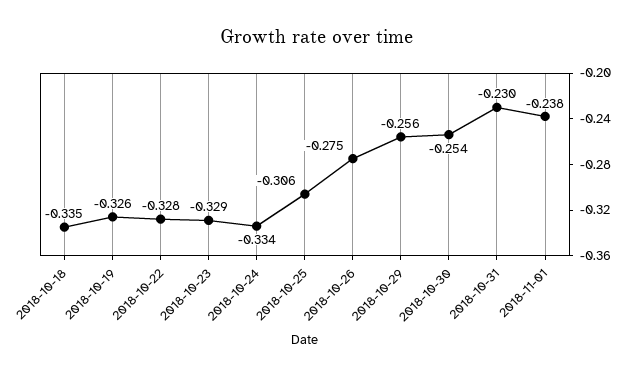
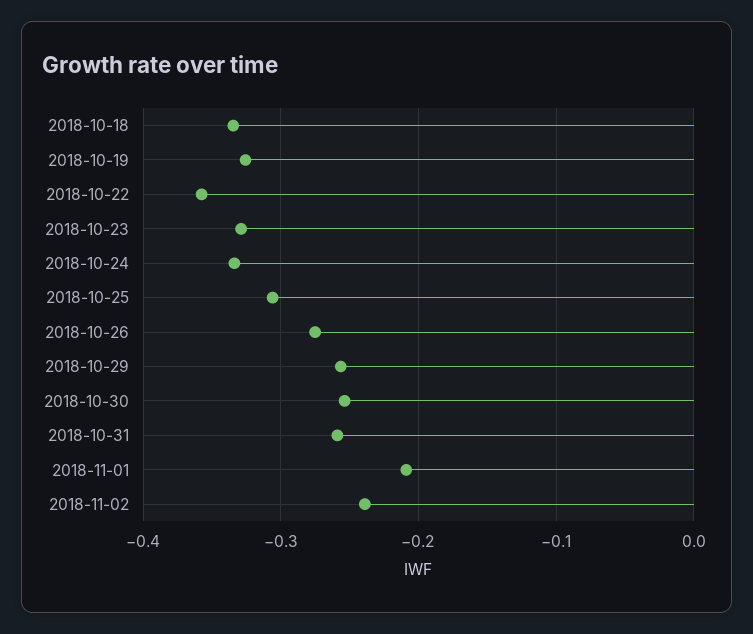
2018-10-22: -0.328 -> -0.36
2018-10-31: -0.23 -> -0.26
2018-11-01: -0.238 -> -0.21
2018-11-02: none -> -0.24

